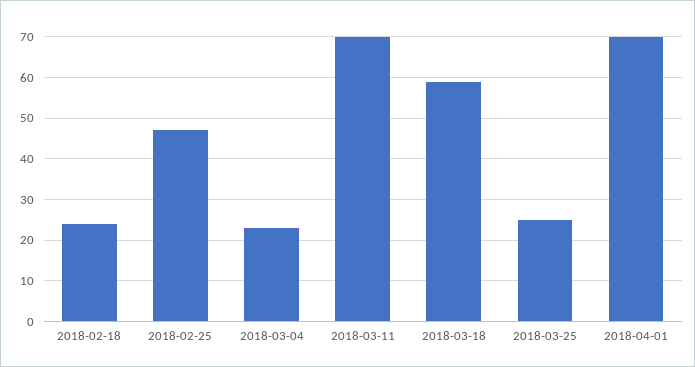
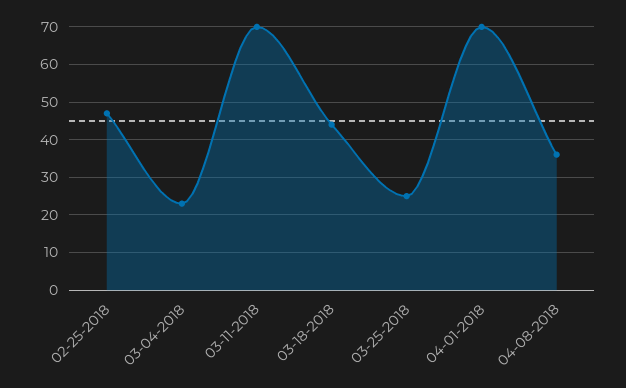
2018-02-18: 25 -> none
2018-03-18: 60 -> 45
04-08-2018: none -> 35

